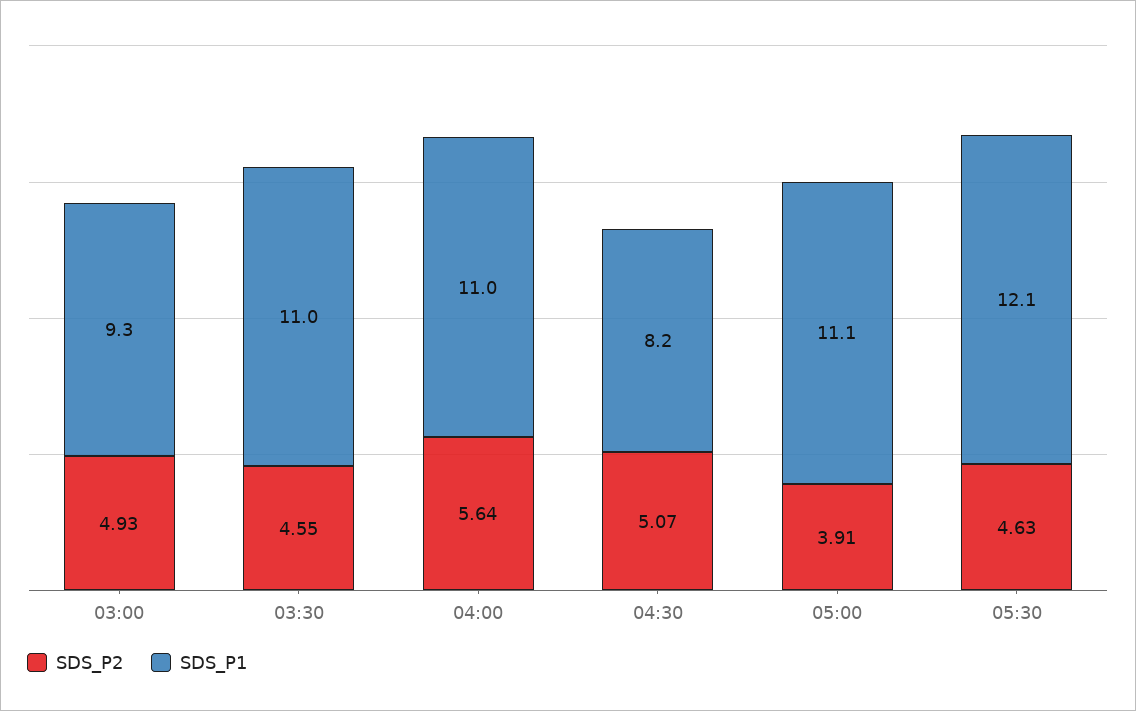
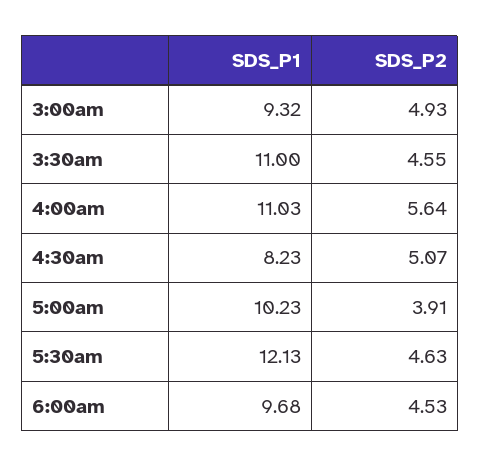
SDS_P1, 05:00: 11.1 -> 10.23
SDS_P1, 6:00am: none -> 9.68
SDS_P2, 6:00am: none -> 4.53

